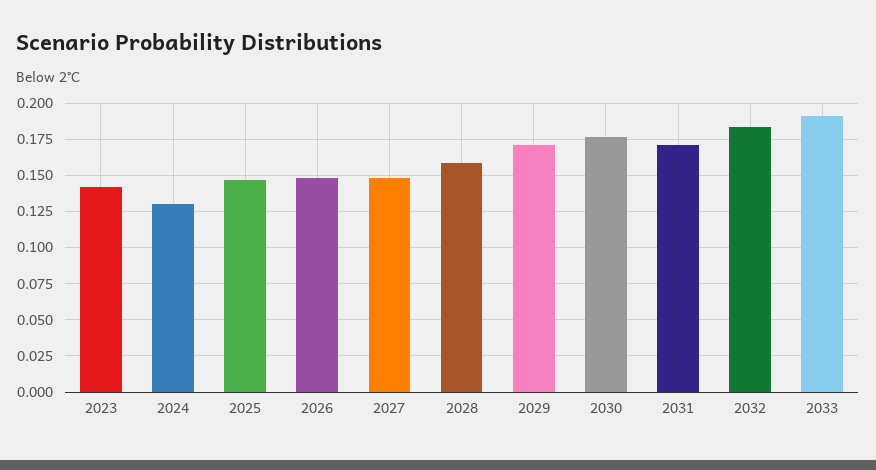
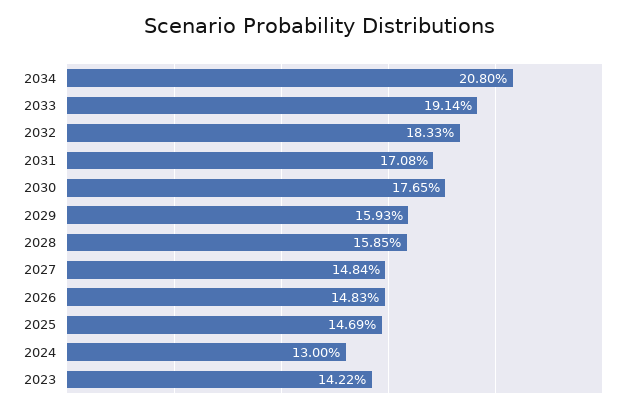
2029: 0.17 -> 0.1593
2034: none -> 0.208

